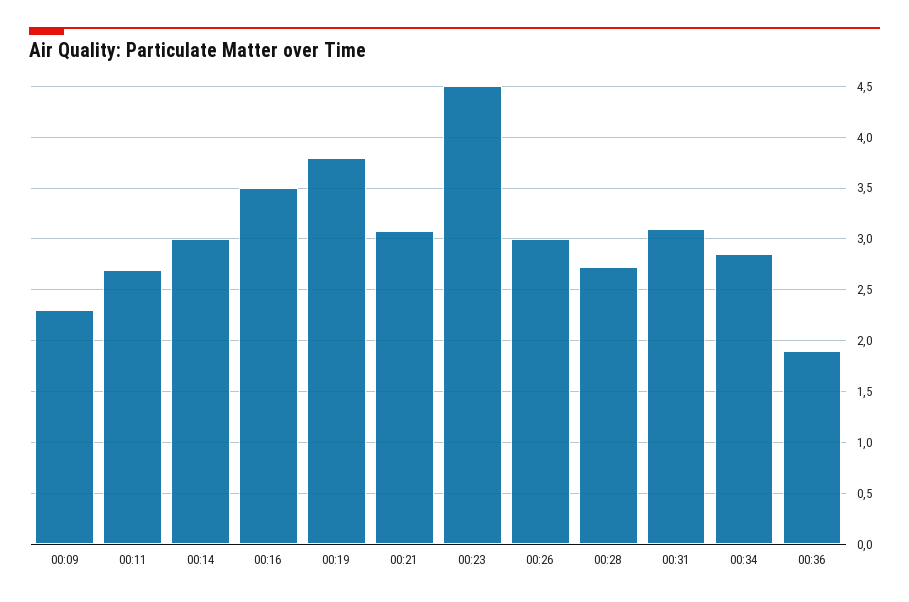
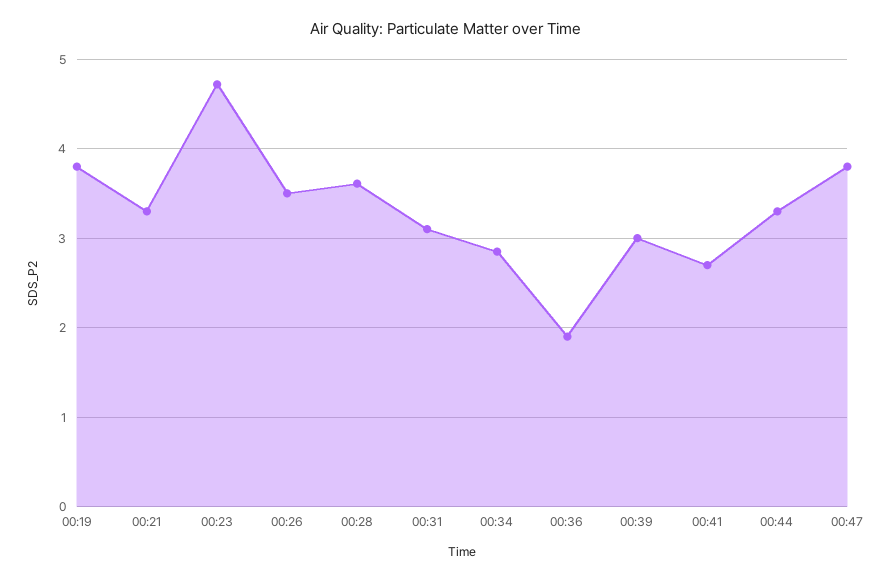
00:09: 2.3 -> none
00:11: 2.7 -> none
00:14: 3 -> none
00:16: 3.5 -> none
00:21: 3.1 -> 3.3
00:23: 4.5 -> 4.7
00:26: 3 -> 3.5
00:28: 2.7 -> 3.6
00:39: none -> 3
00:41: none -> 2.7
00:44: none -> 3.3
00:47: none -> 3.8

